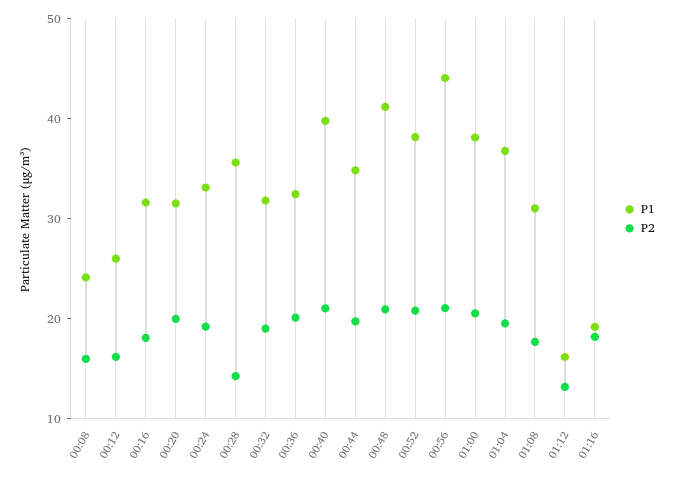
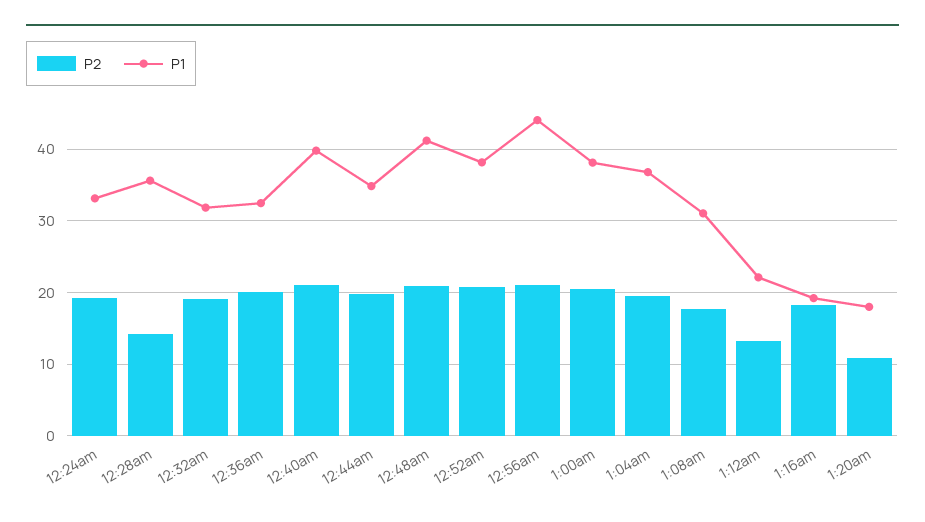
P1, 00:08: 24 -> none
P2, 00:08: 16 -> none
P1, 00:12: 26 -> none
P2, 00:12: 16 -> none
P1, 00:16: 32 -> none
P2, 00:16: 18 -> none
P1, 00:20: 32 -> none
P2, 00:20: 20 -> none
P1, 01:12: 16 -> 22
P2, 1:20am: none -> 11
P1, 1:20am: none -> 18

